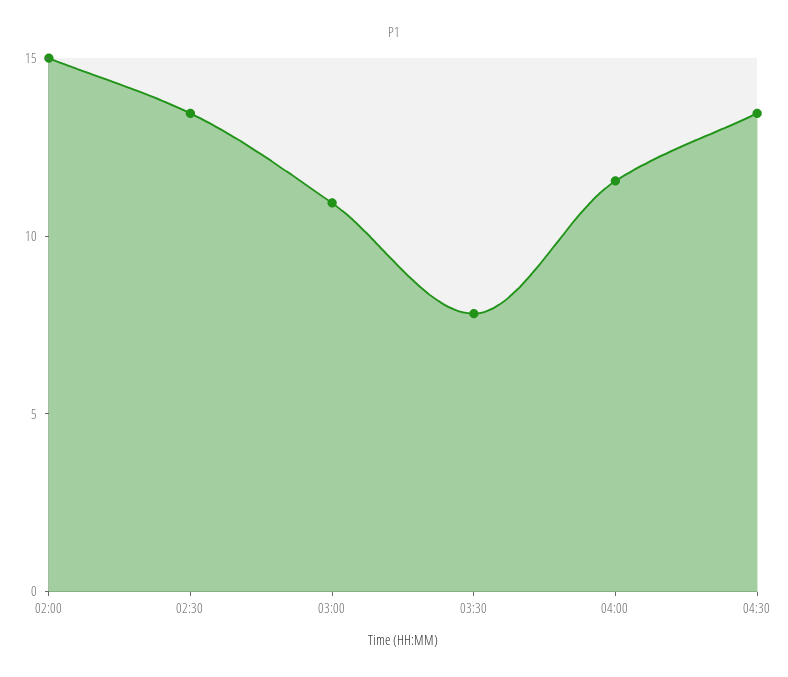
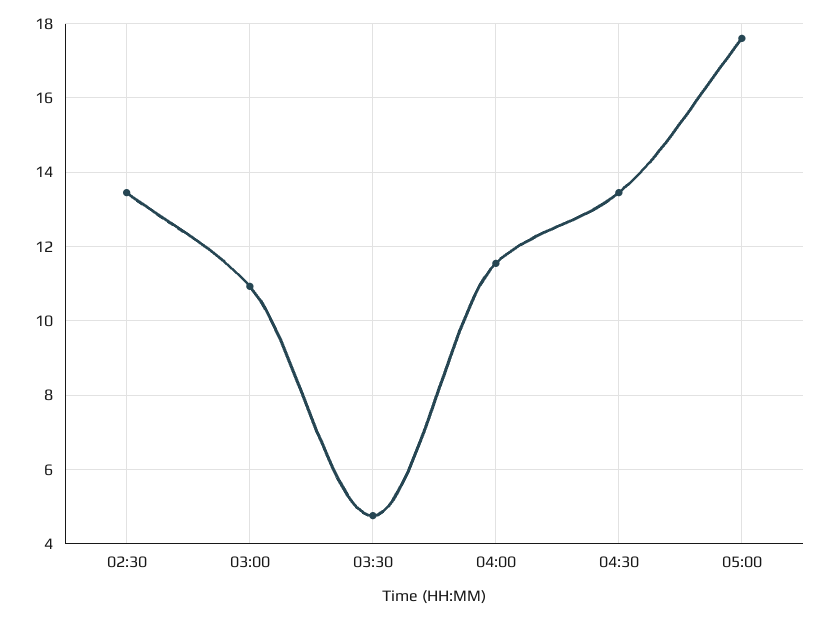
02:00: 15 -> none
03:30: 8 -> 4.8
05:00: none -> 17.6

